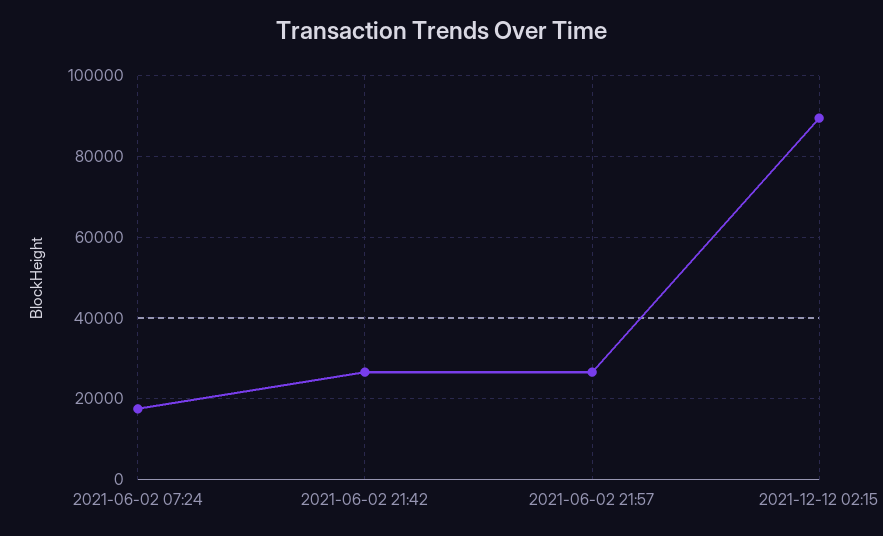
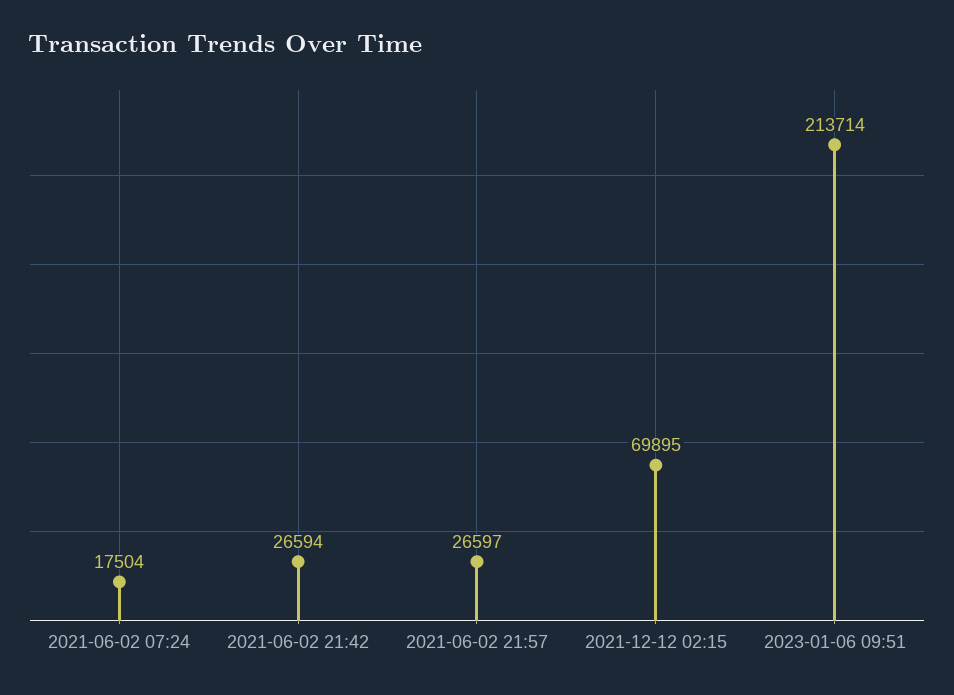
2021-12-12 02:15: 90000 -> 69895
2023-01-06 09:51: none -> 213714

